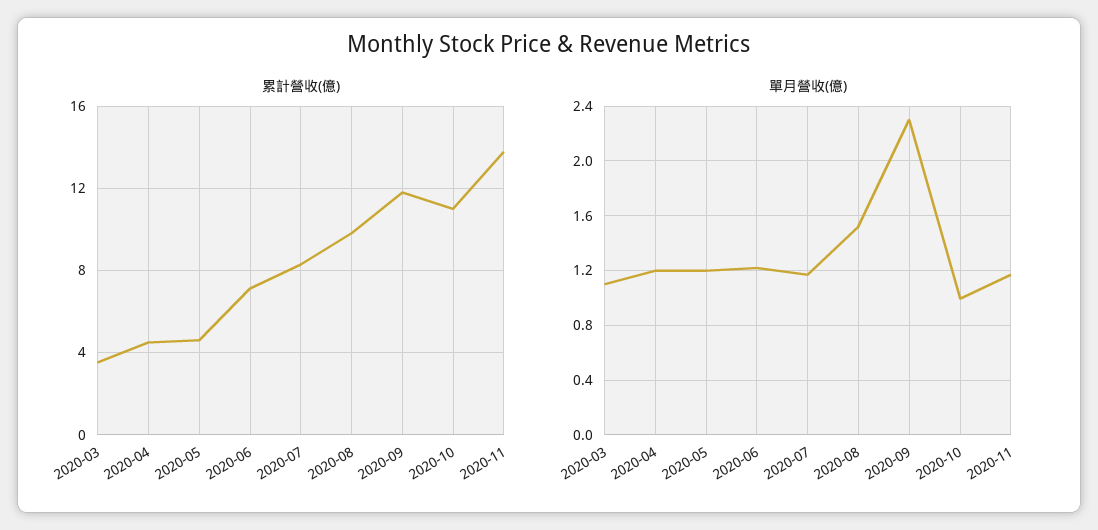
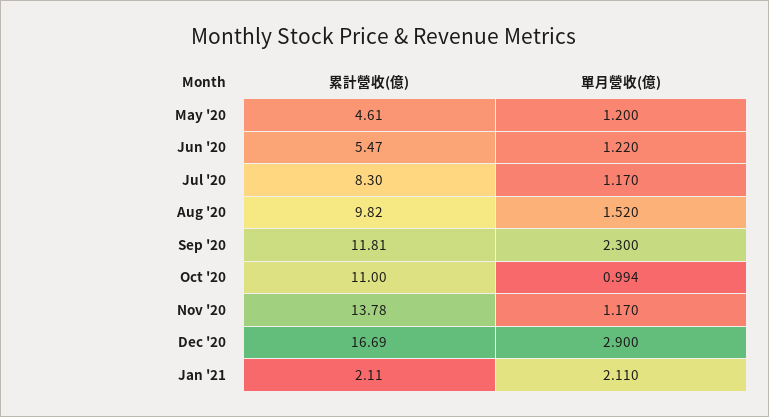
累計營收(億), 2020-03: 3.5 -> none
累計營收(億), 2020-04: 4.5 -> none
累計營收(億), 2020-06: 7 -> 5.47
單月營收(億), 2020-03: 1.1 -> none
單月營收(億), 2020-04: 1.2 -> none
累計營收(億), Dec '20: none -> 16.69
單月營收(億), Dec '20: none -> 2.9
累計營收(億), Jan '21: none -> 2.11
單月營收(億), Jan '21: none -> 2.11

